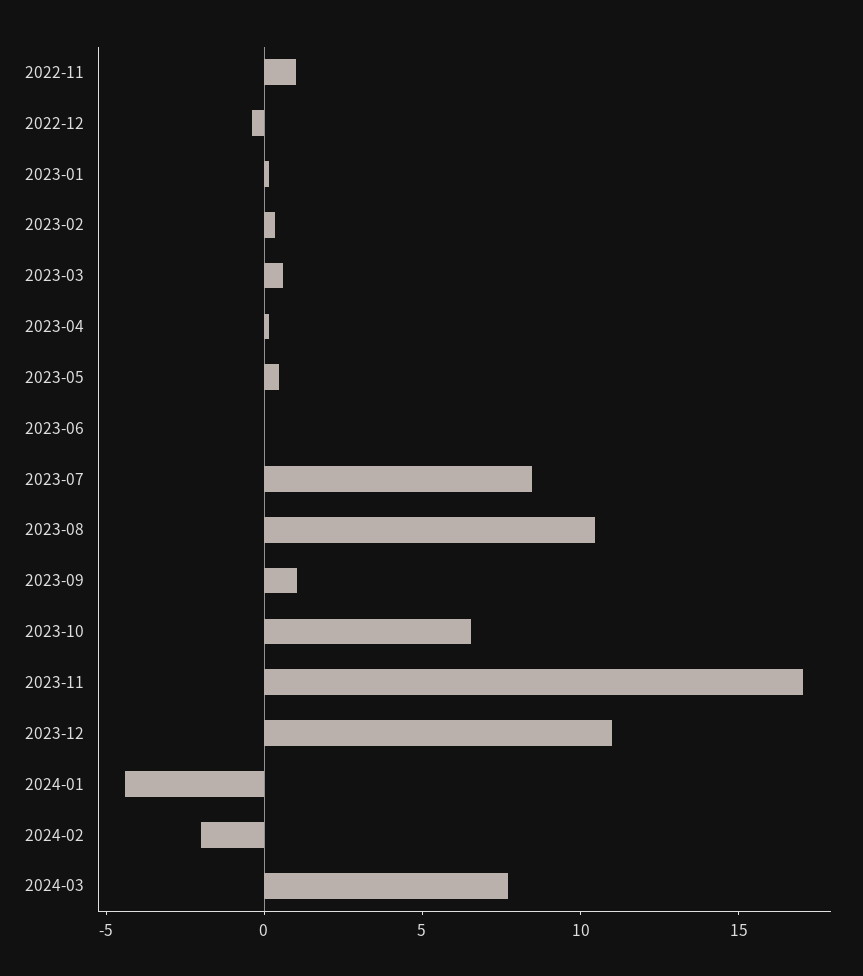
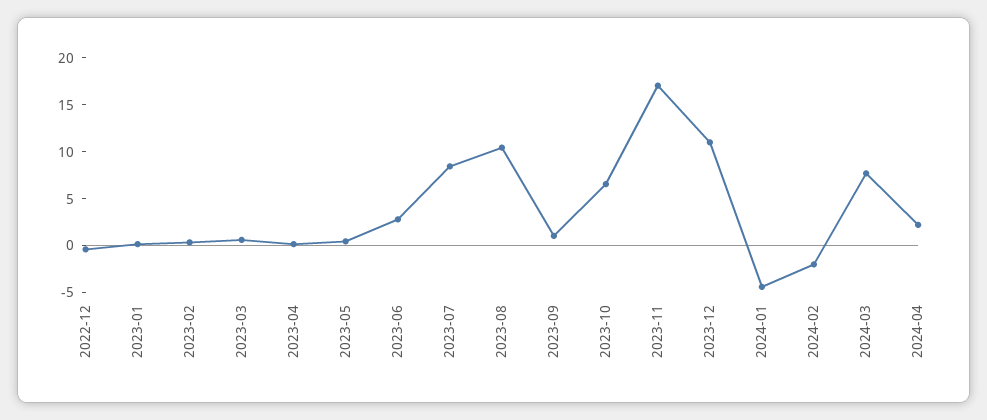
2022-11: 1 -> none
2023-06: 0 -> 3
2024-04: none -> 2

